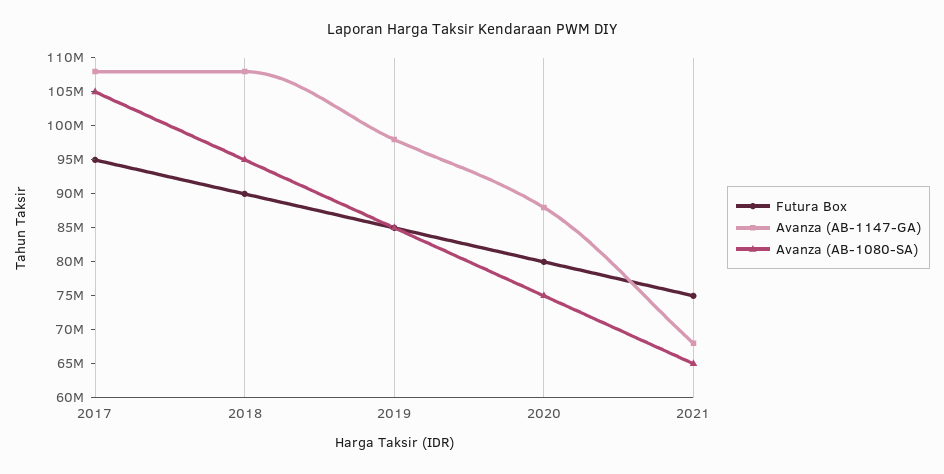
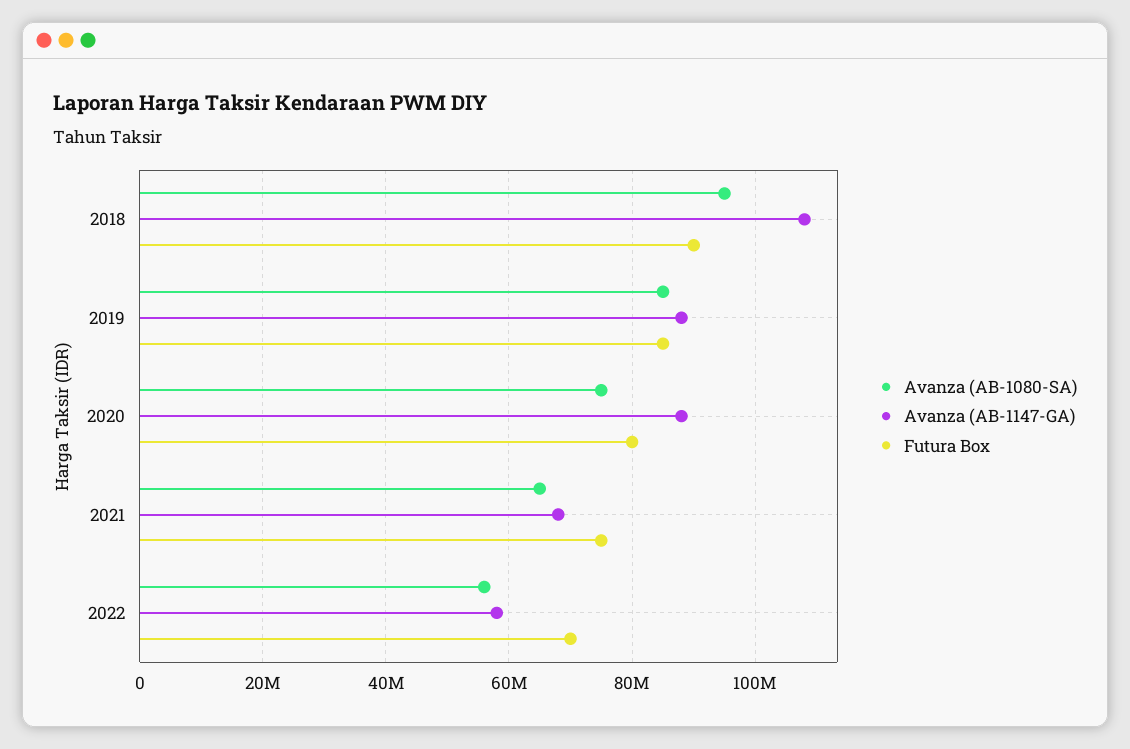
Futura Box, 2017: 95000000 -> none
Avanza (AB-1147-GA), 2017: 107500000 -> none
Avanza (AB-1080-SA), 2017: 105000000 -> none
Avanza (AB-1147-GA), 2019: 97500000 -> 88000000
Avanza (AB-1080-SA), 2022: none -> 56000000
Avanza (AB-1147-GA), 2022: none -> 58000000
Futura Box, 2022: none -> 70000000

